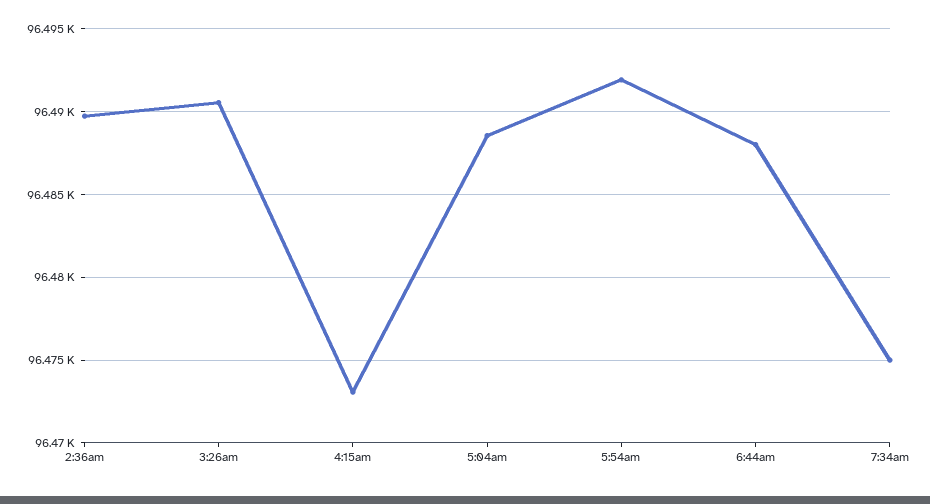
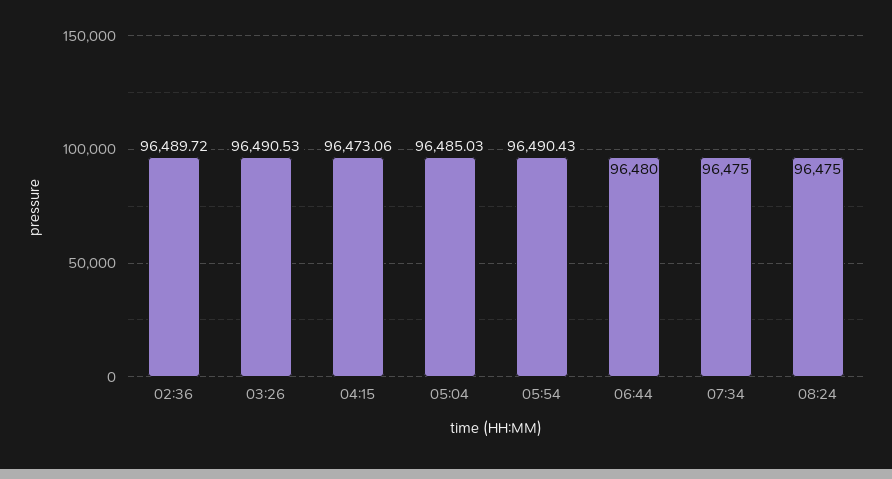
5:04am: 96488.5 -> 96485.03
5:54am: 96492 -> 96490.43
6:44am: 96488 -> 96480
08:24: none -> 96475

